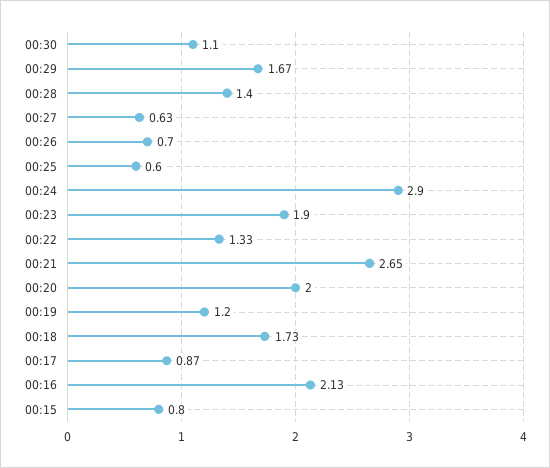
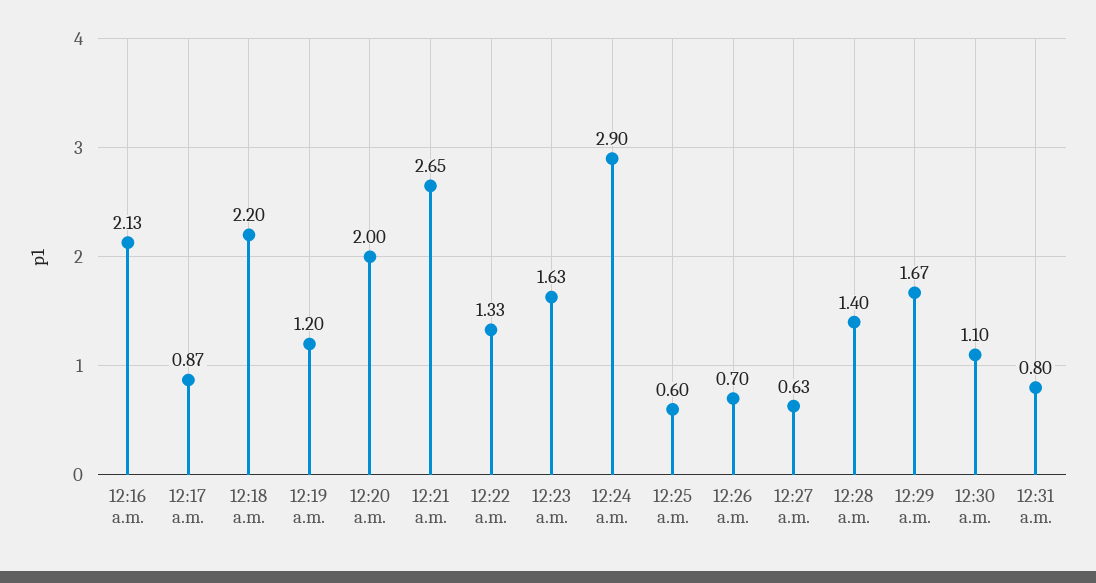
00:23: 1.9 -> 1.63
00:18: 1.73 -> 2.2
00:15: 0.8 -> none
12:31 a.m.: none -> 0.8

